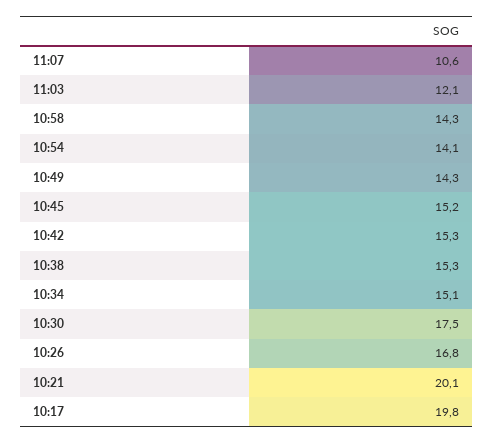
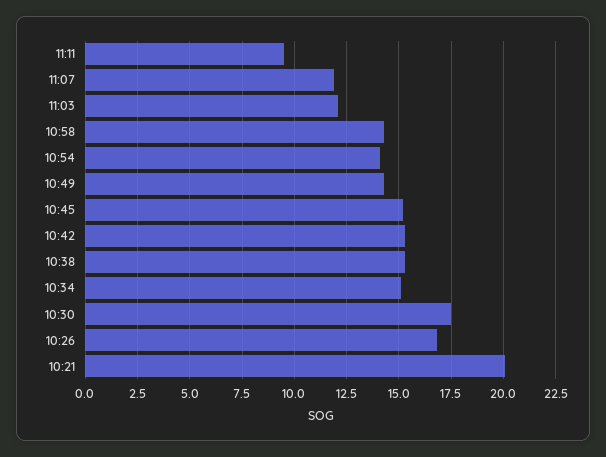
11:07: 10.6 -> 12
10:17: 19.8 -> none
11:11: none -> 9.5

